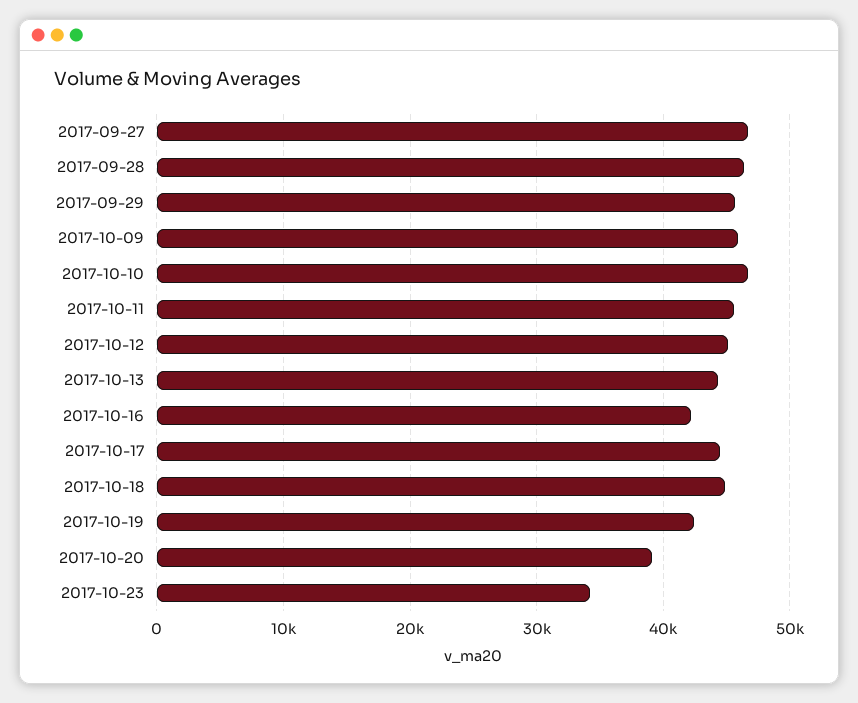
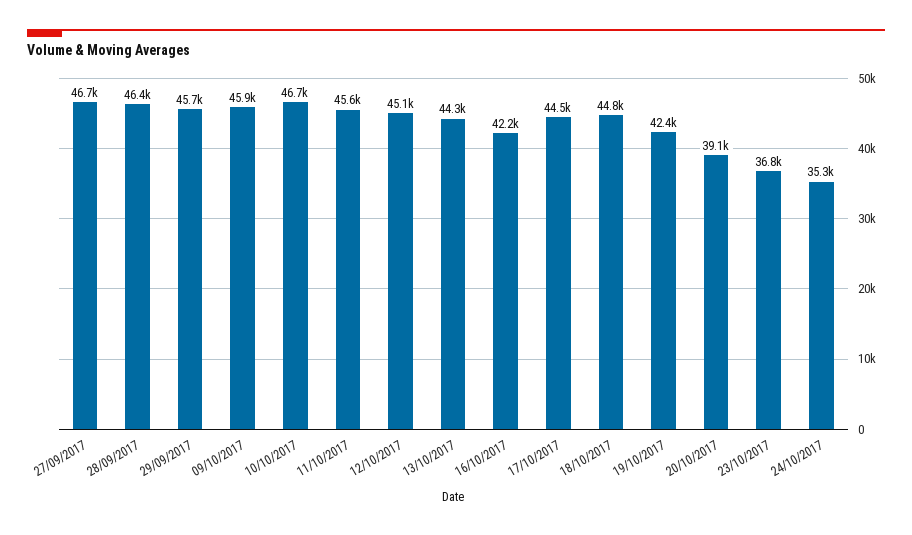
2017-10-23: 34000 -> 36800
24/10/2017: none -> 35300

